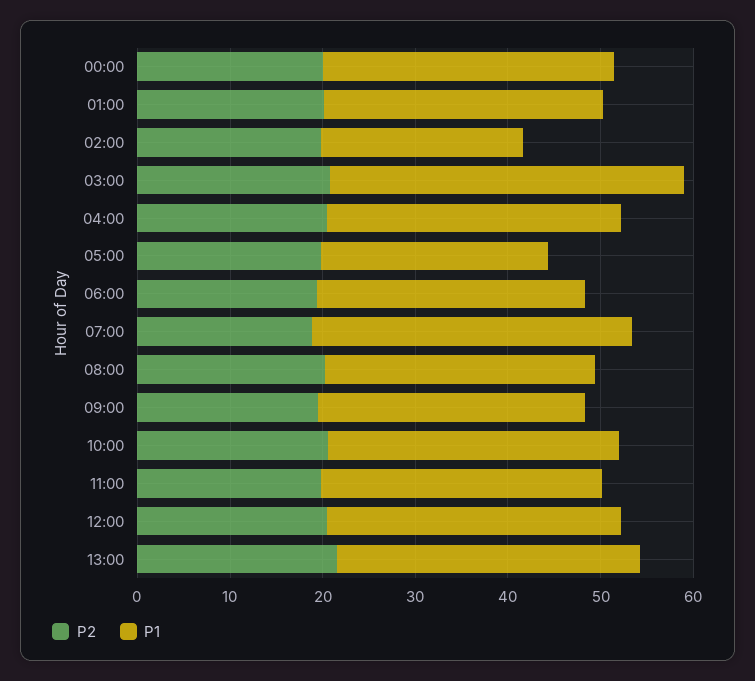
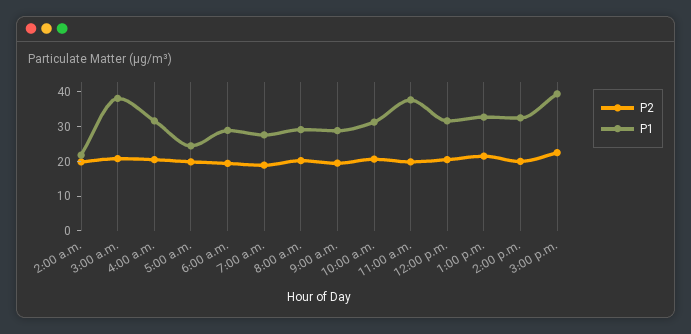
P2, 00:00: 20 -> none
P1, 00:00: 32 -> none
P2, 01:00: 20 -> none
P1, 01:00: 30 -> none
P1, 07:00: 34 -> 27.5
P1, 11:00: 30 -> 37.5
P2, 2:00 p.m.: none -> 20
P1, 2:00 p.m.: none -> 32.5
P2, 3:00 p.m.: none -> 22.5
P1, 3:00 p.m.: none -> 40

